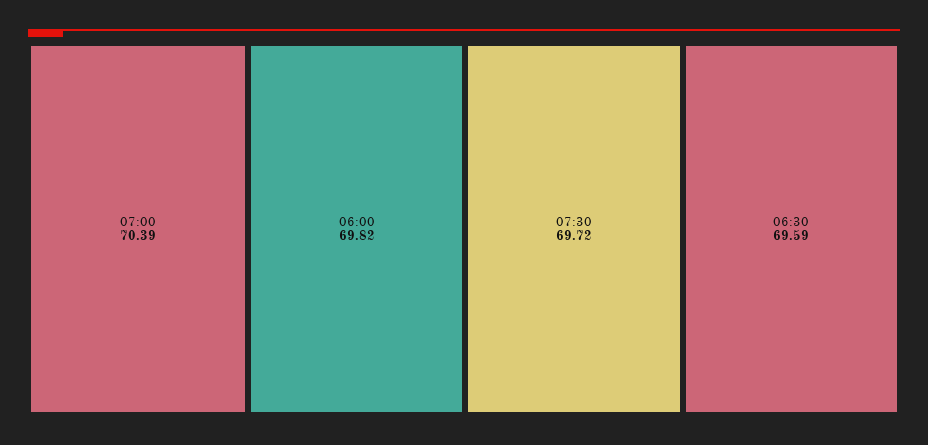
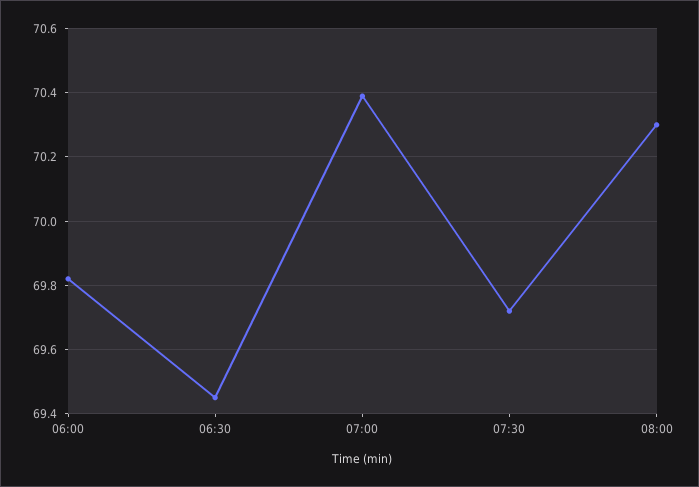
06:30: 69.59 -> 69.45
08:00: none -> 70.3

